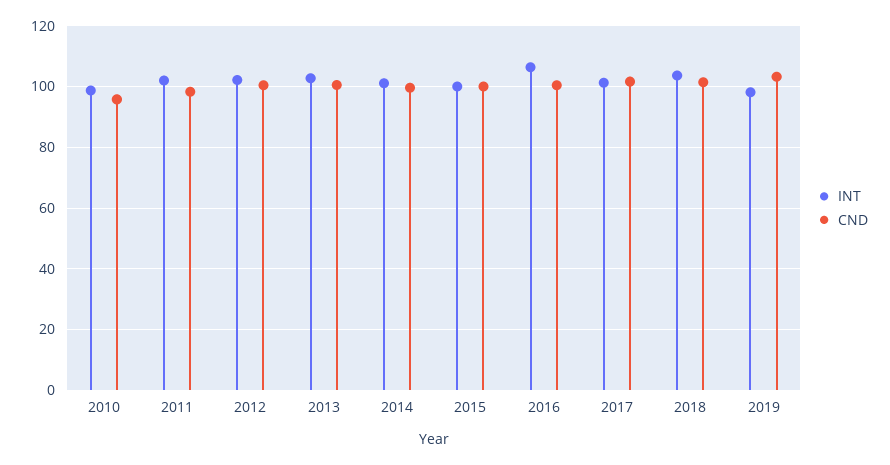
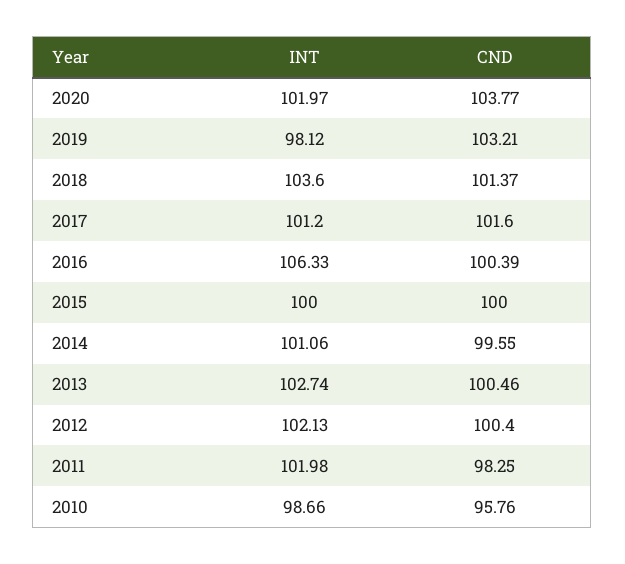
INT, 2020: none -> 101.97
CND, 2020: none -> 103.77

